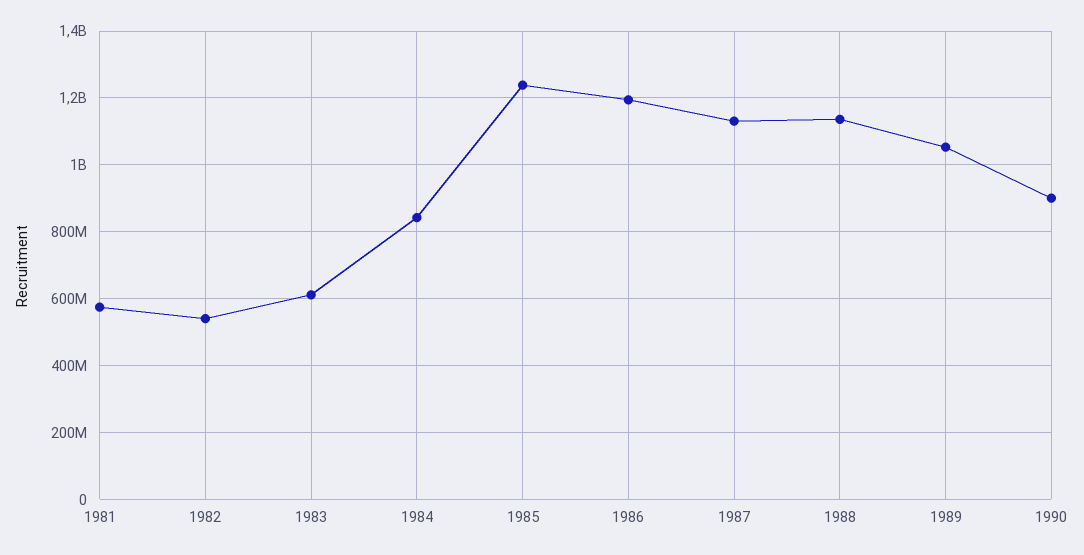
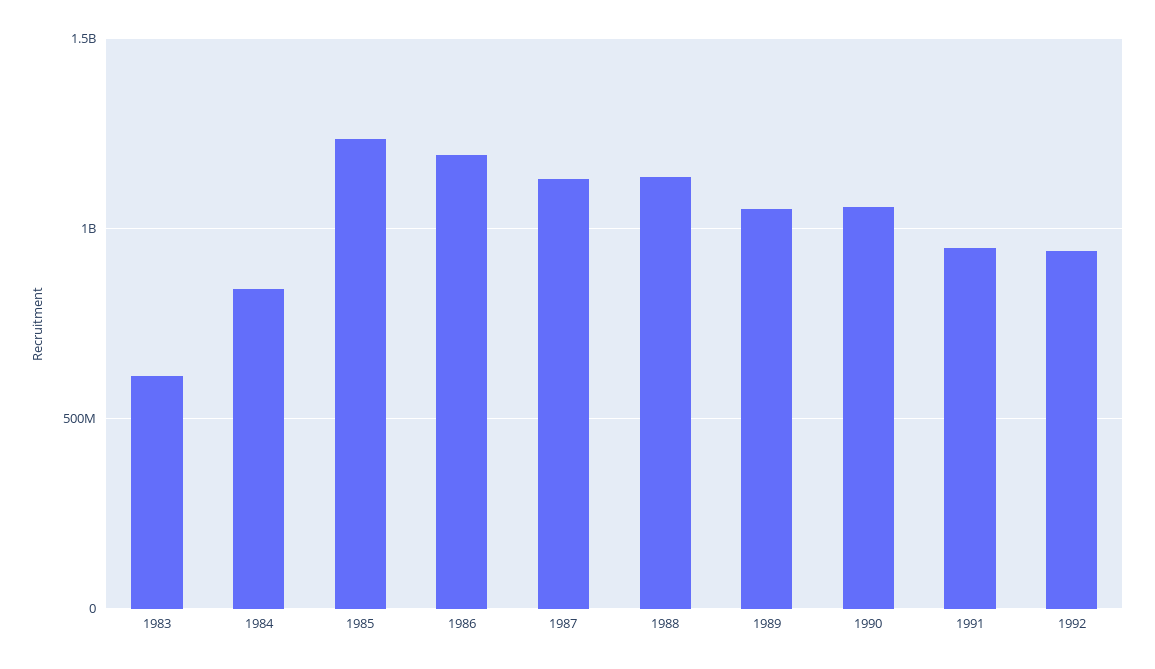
1981: 580000000 -> none
1982: 540000000 -> none
1990: 900000000 -> 1050000000
1991: none -> 950000000
1992: none -> 950000000

